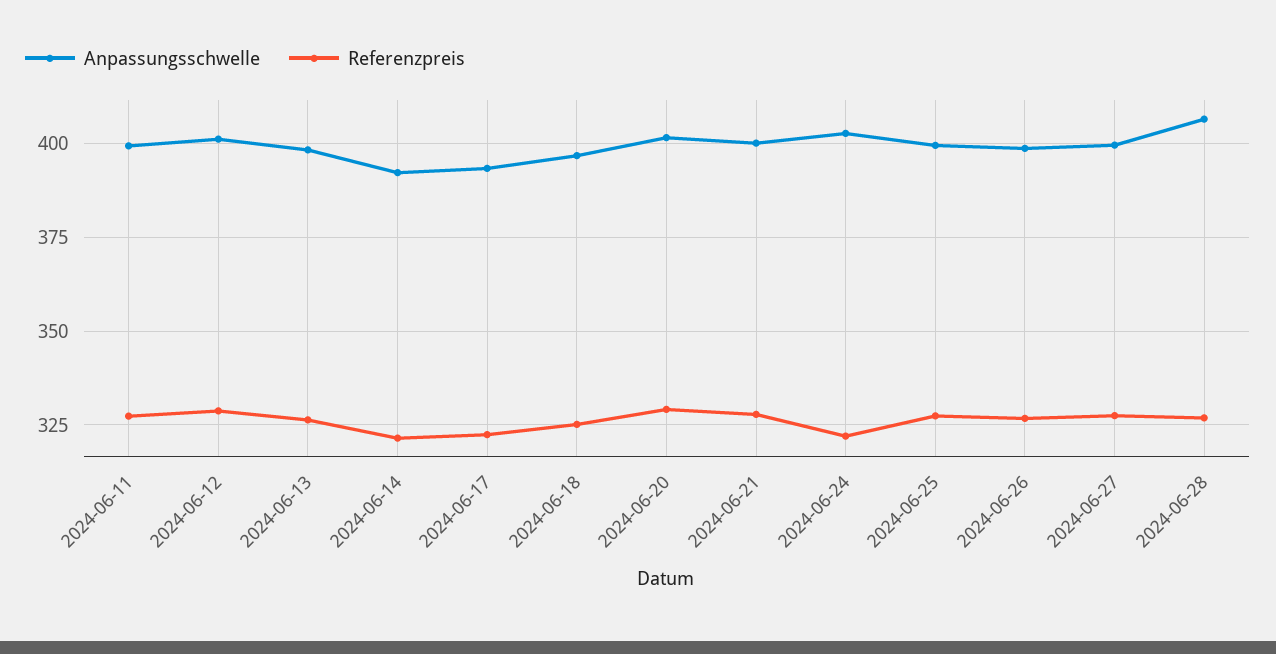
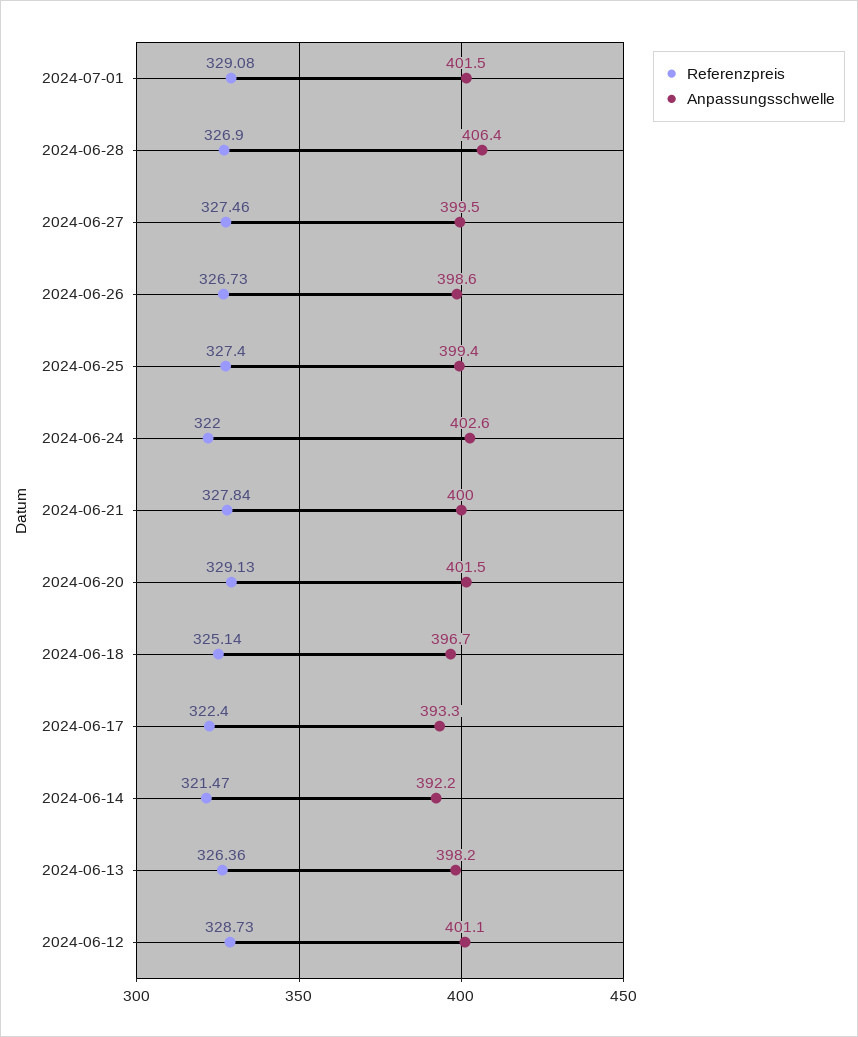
Anpassungsschwelle, 2024-06-11: 400 -> none
Referenzpreis, 2024-06-11: 327.5 -> none
Referenzpreis, 2024-07-01: none -> 329.08
Anpassungsschwelle, 2024-07-01: none -> 401.5

